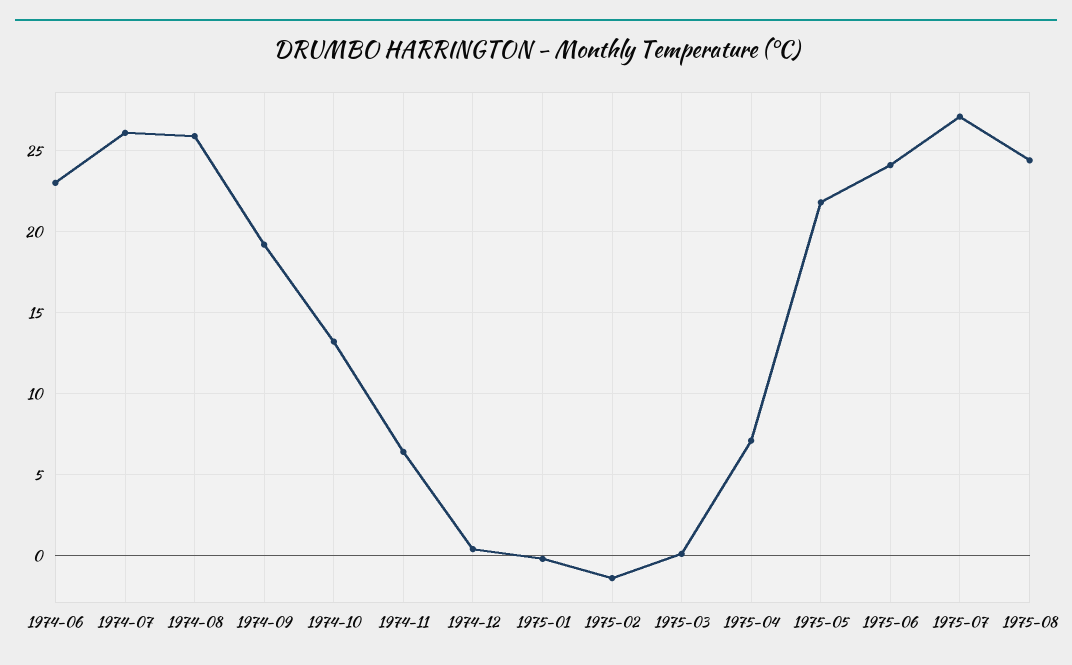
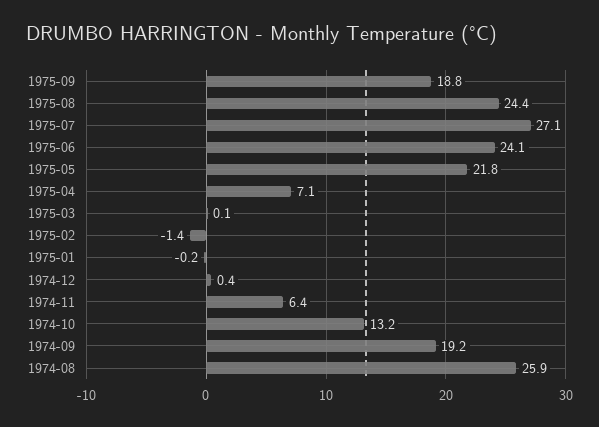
1974-06: 23 -> none
1974-07: 26 -> none
1975-09: none -> 18.8

